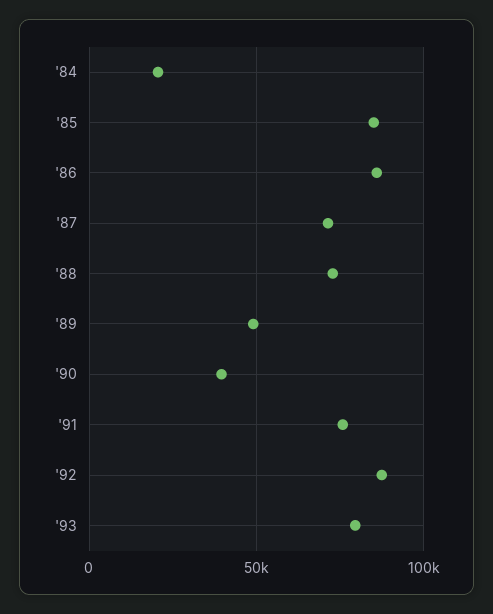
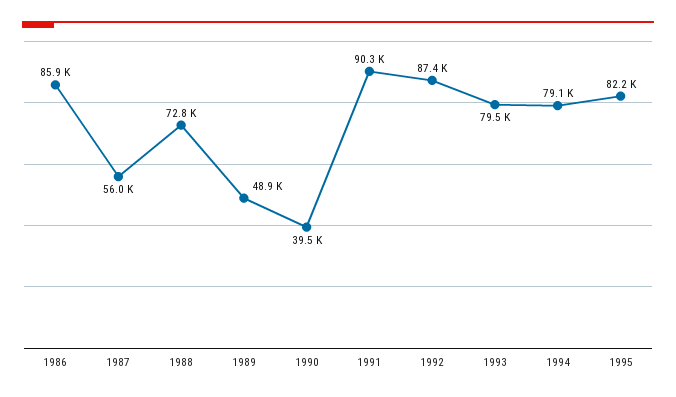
'84: 20000 -> none
'85: 85000 -> none
'87: 70000 -> 56000
'91: 75000 -> 90300
1994: none -> 79100
1995: none -> 82200

